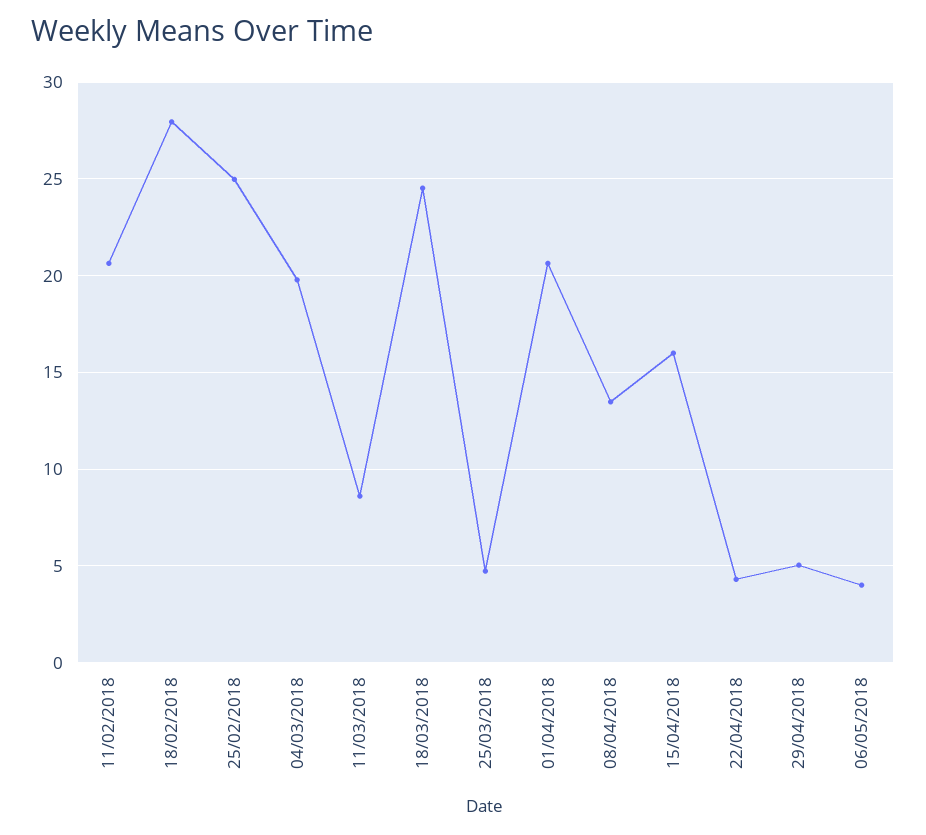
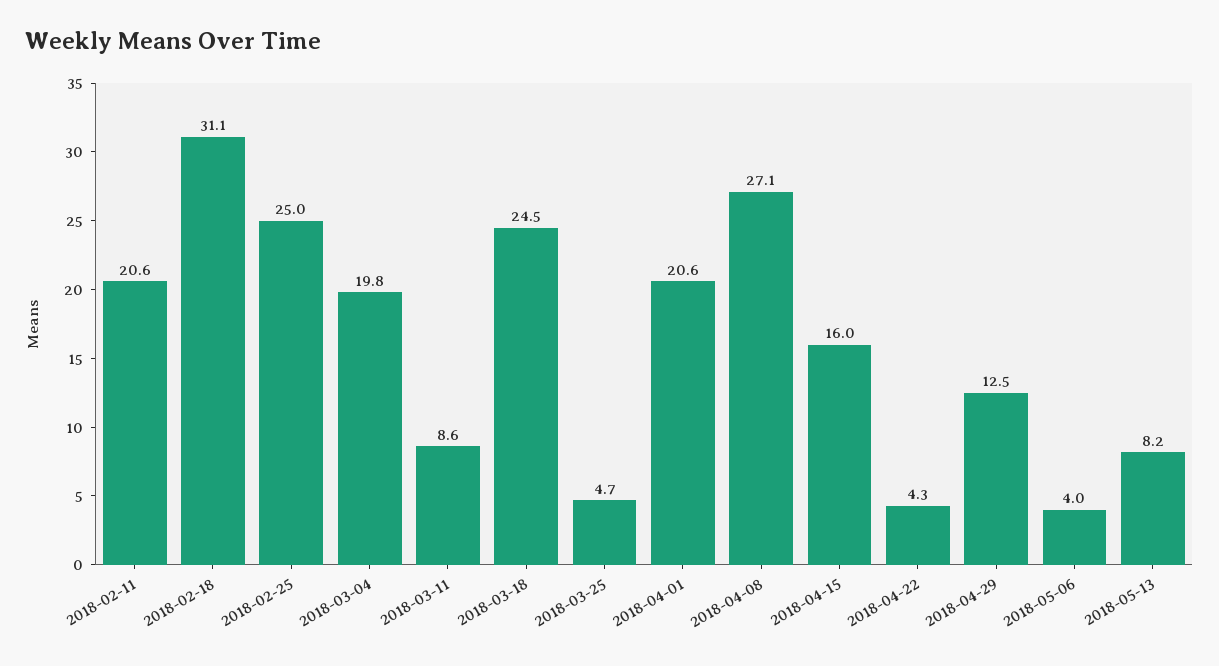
18/02/2018: 28 -> 31.1
08/04/2018: 13.5 -> 27.1
29/04/2018: 5 -> 12.5
2018-05-13: none -> 8.2

